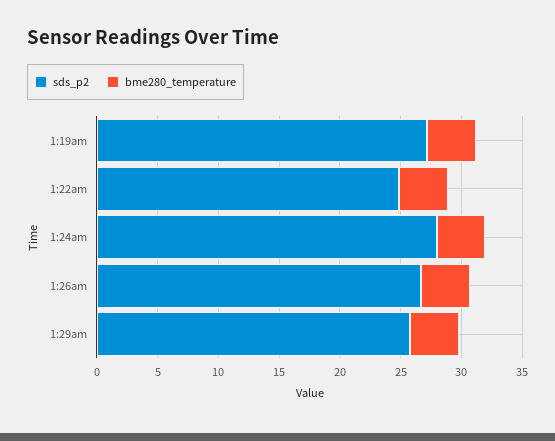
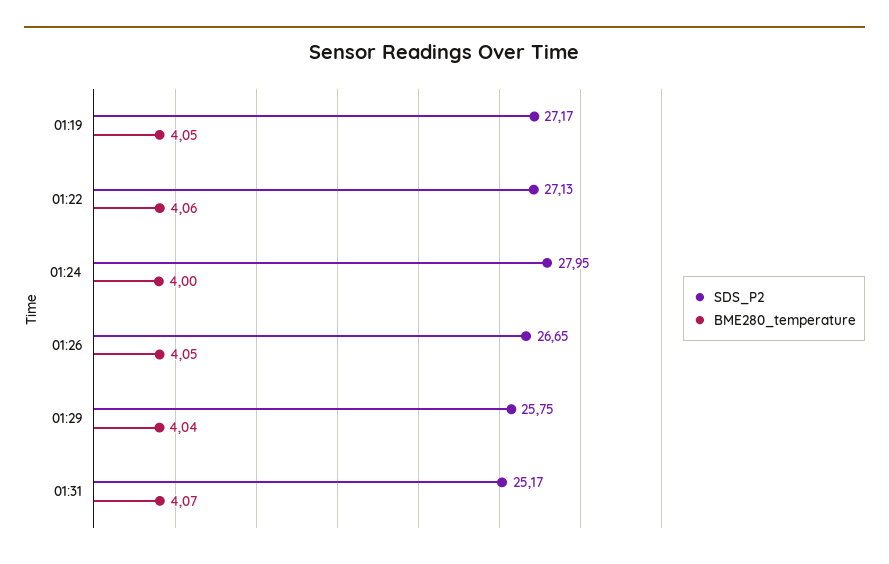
sds_p2, 1:22am: 25 -> 27.13
sds_p2, 01:31: none -> 25.17
bme280_temperature, 01:31: none -> 4.07

